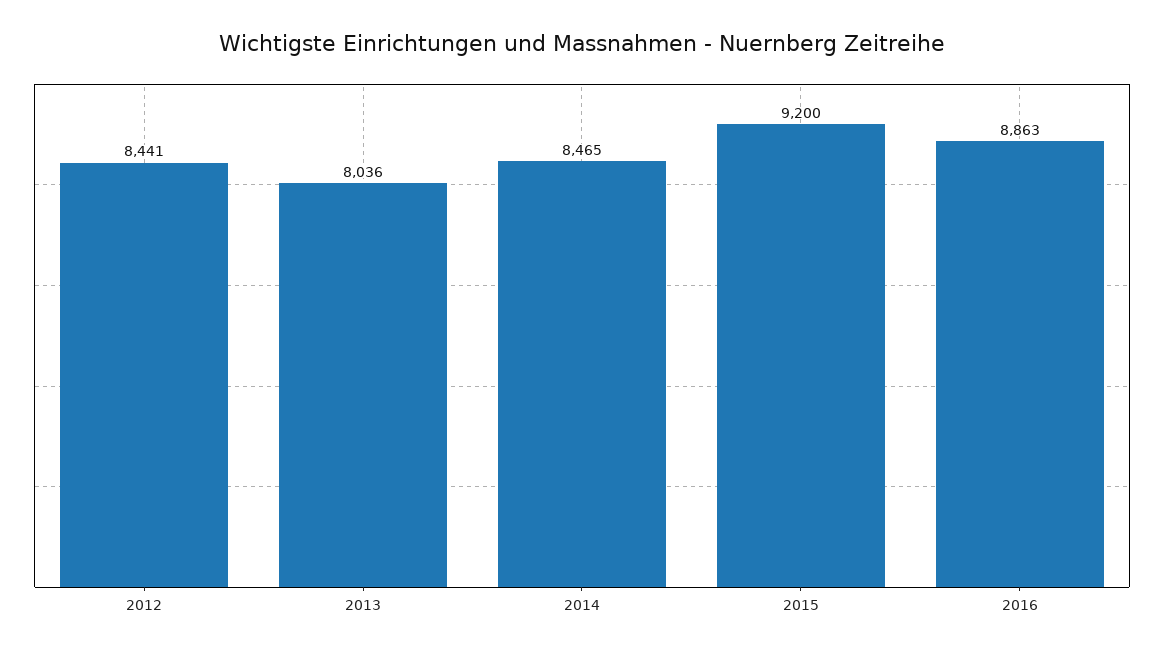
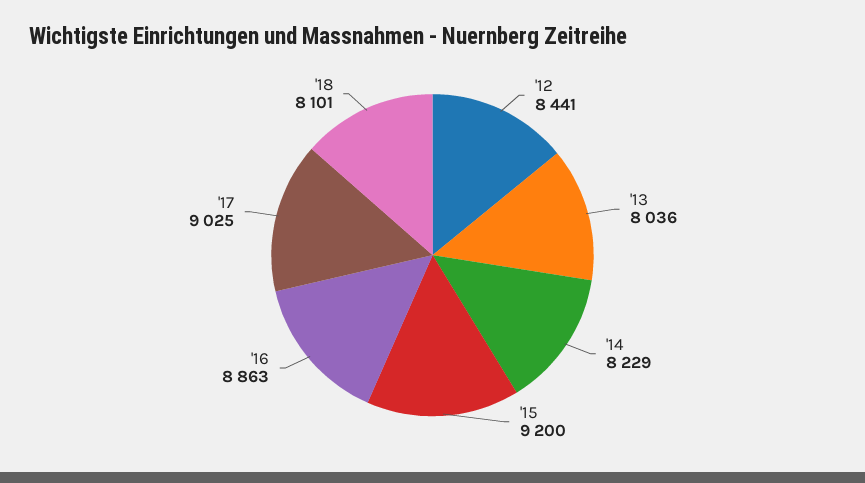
2014: 8465 -> 8229
'17: none -> 9025
'18: none -> 8101

